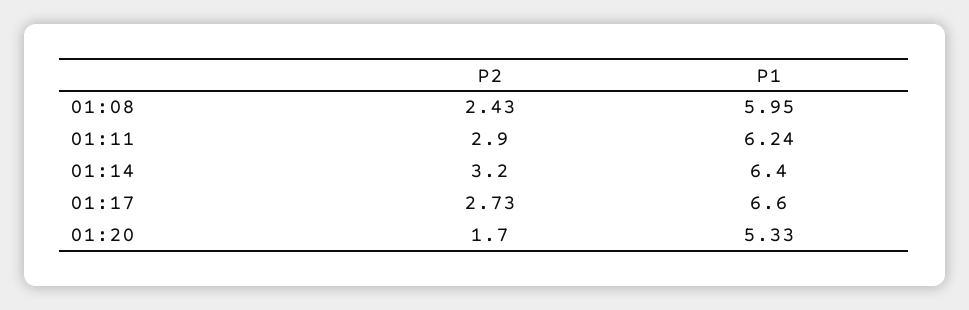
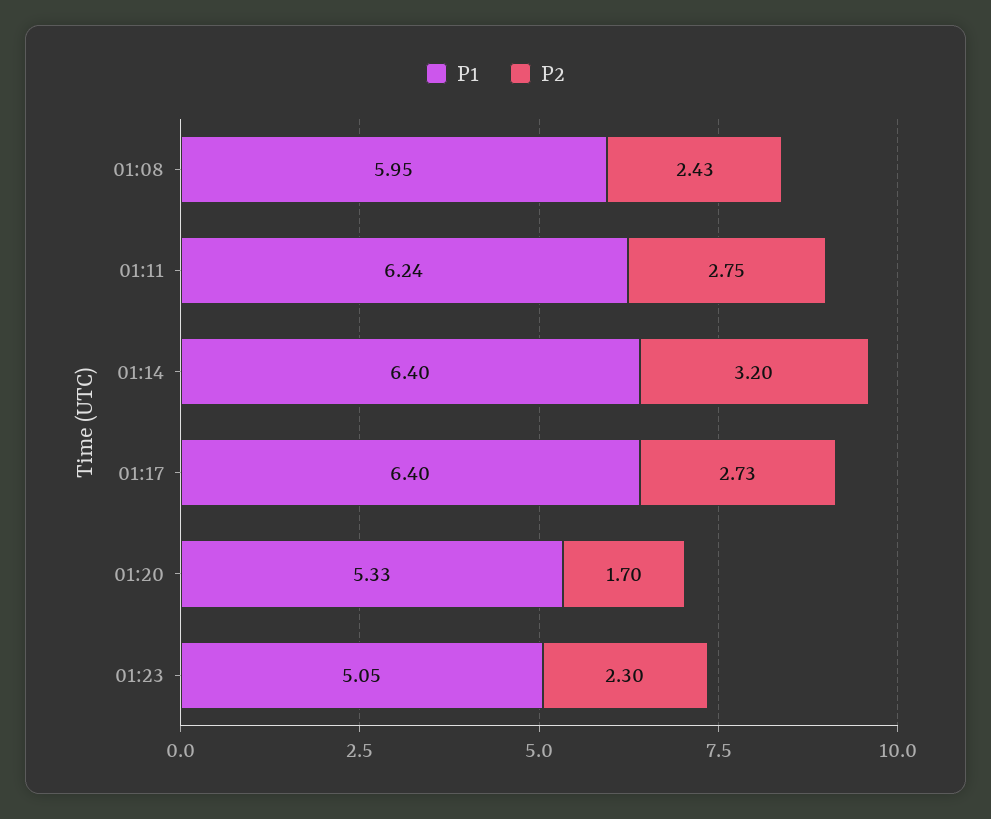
P2, 01:11: 2.9 -> 2.75
P1, 01:17: 6.6 -> 6.4
P1, 01:23: none -> 5.05
P2, 01:23: none -> 2.3

